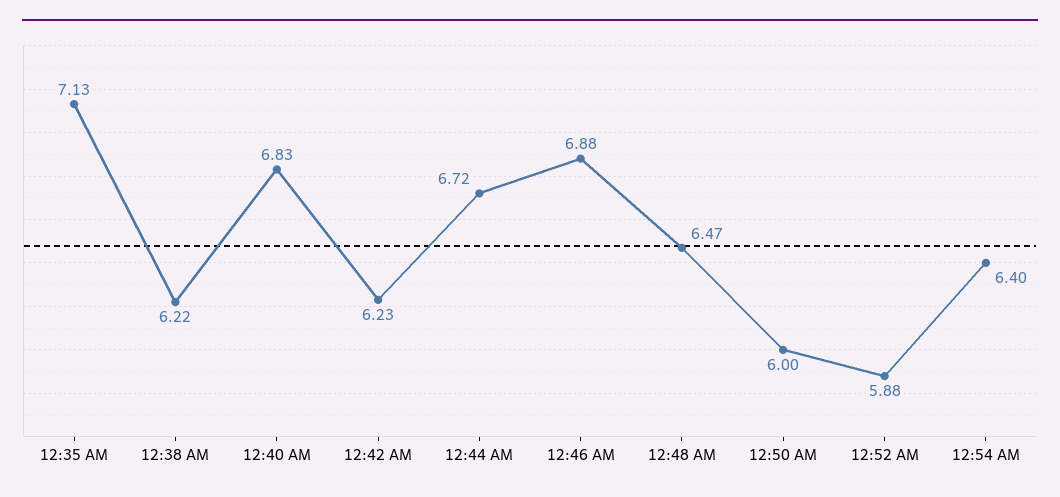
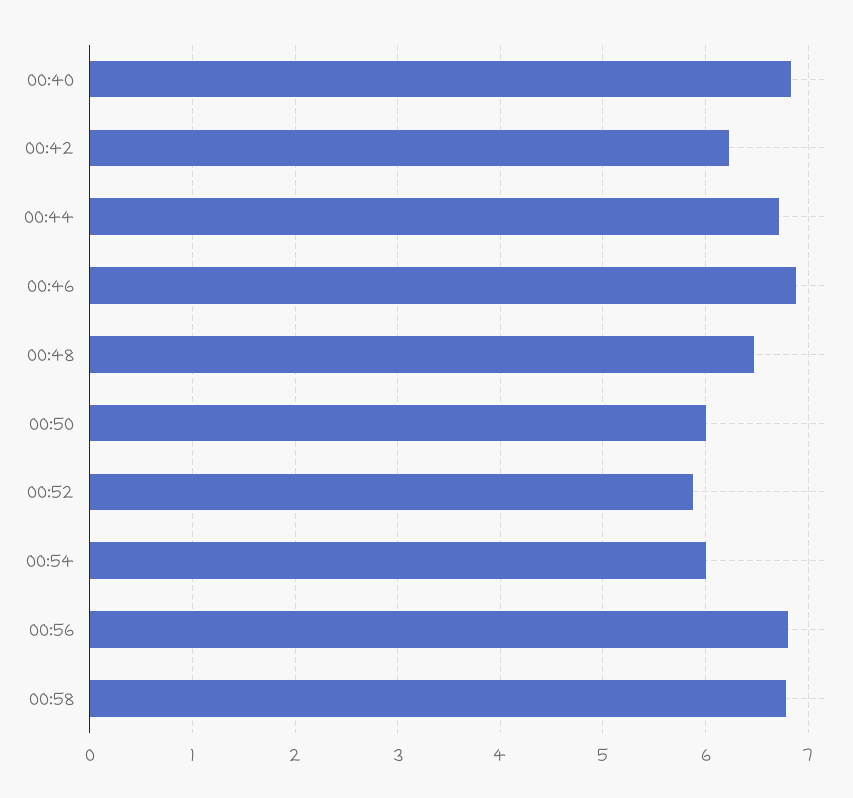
12:35 AM: 7.13 -> none
12:38 AM: 6.22 -> none
12:54 AM: 6.4 -> 6
00:56: none -> 6.8
00:58: none -> 6.8

